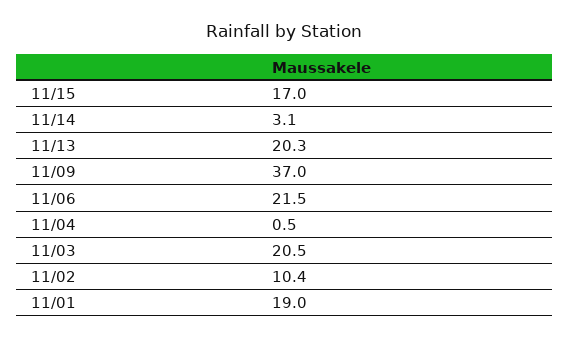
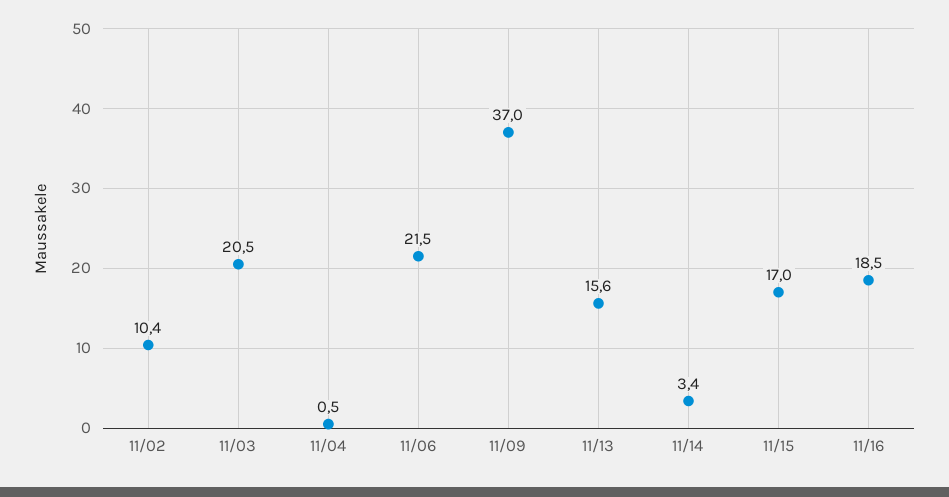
11/14: 3.1 -> 3.4
11/13: 20.3 -> 15.6
11/01: 19 -> none
11/16: none -> 18.5

